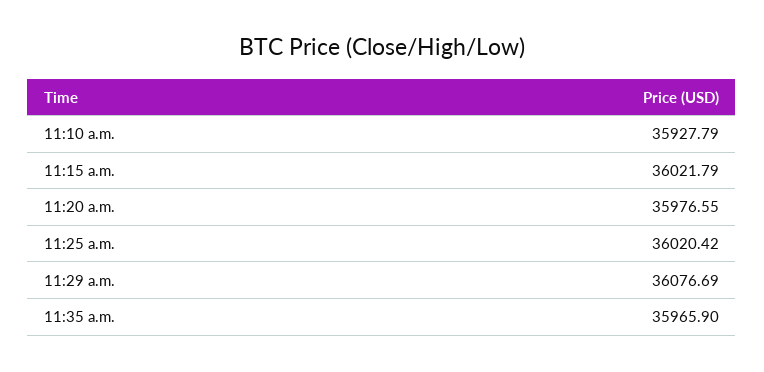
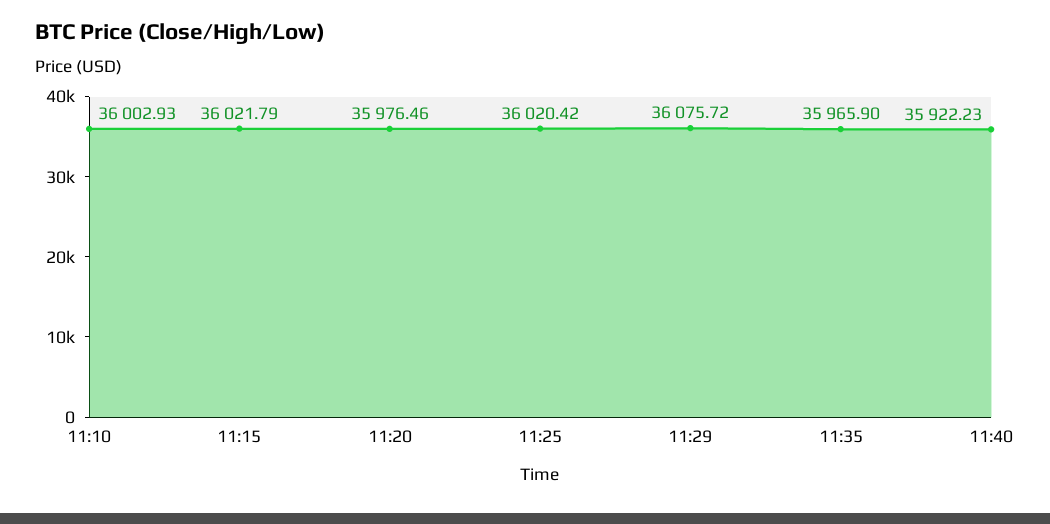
11:10 a.m.: 35927.79 -> 36002.93
11:20 a.m.: 35976.55 -> 35976.46
11:29 a.m.: 36076.69 -> 36075.72
11:40: none -> 35922.23

